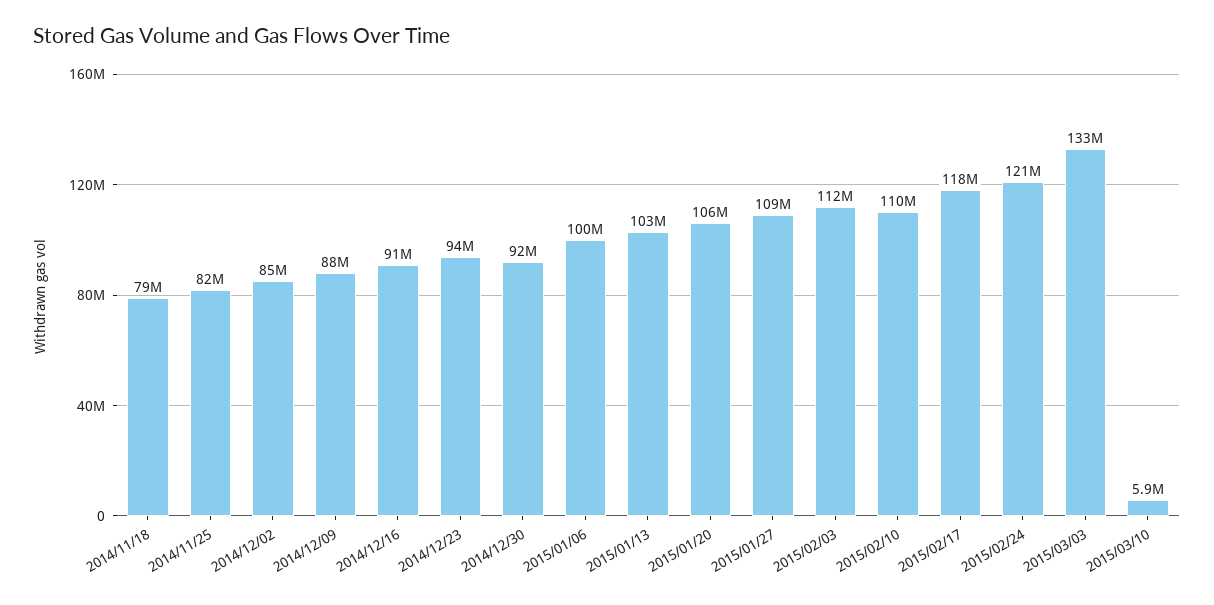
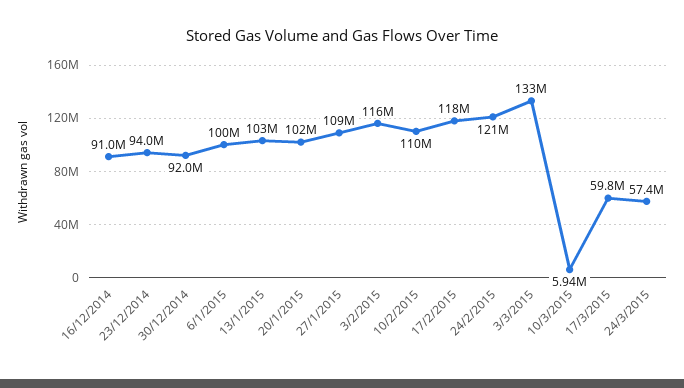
2014/11/18: 79000000 -> none
2014/11/25: 82000000 -> none
2014/12/02: 85000000 -> none
2014/12/09: 88000000 -> none
2015/01/20: 106000000 -> 102000000
2015/02/03: 112000000 -> 116000000
17/3/2015: none -> 59800000
24/3/2015: none -> 57400000

